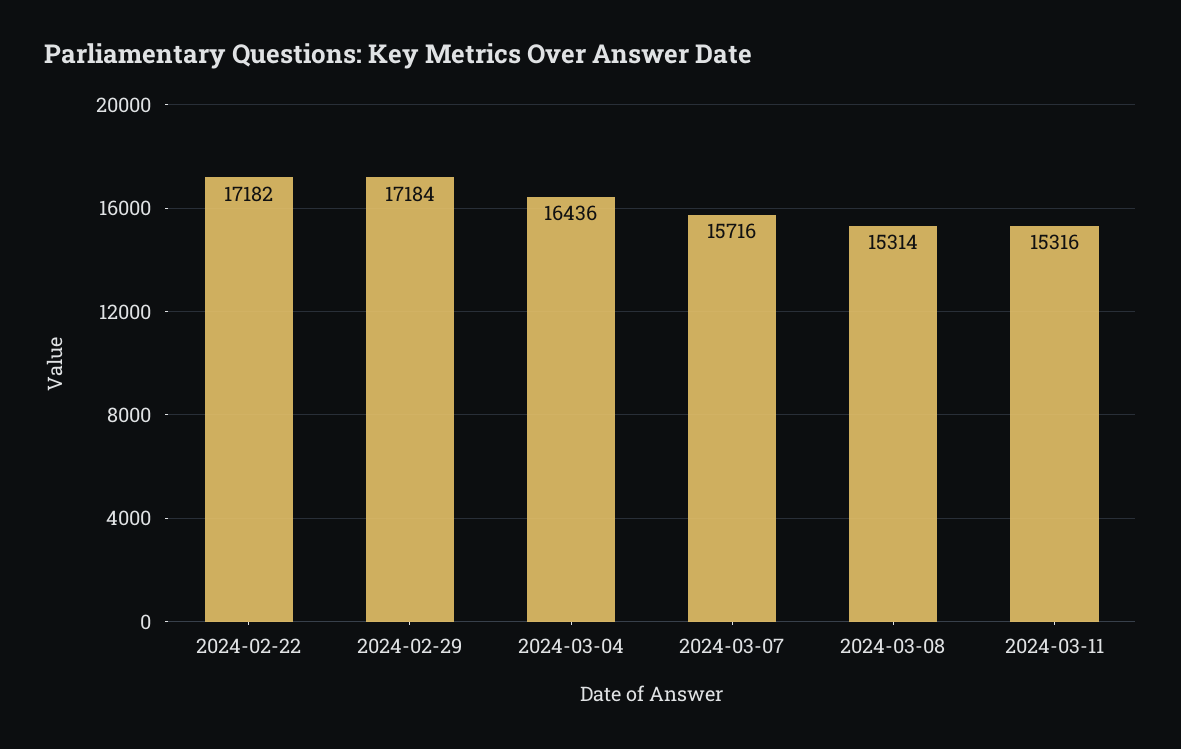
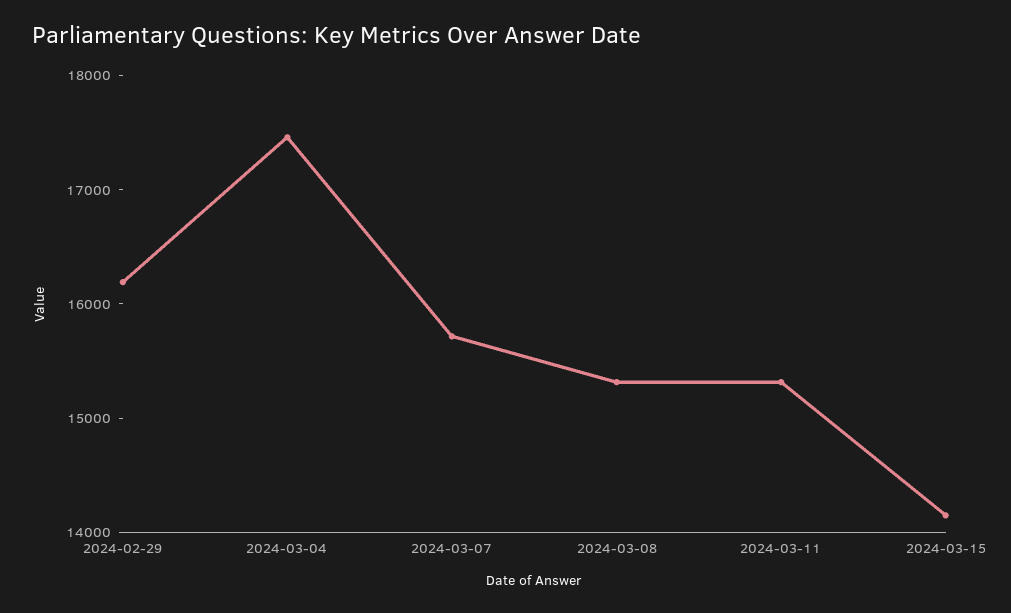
2024-02-22: 17182 -> none
2024-02-29: 17184 -> 16200
2024-03-04: 16436 -> 17400
2024-03-15: none -> 14200

